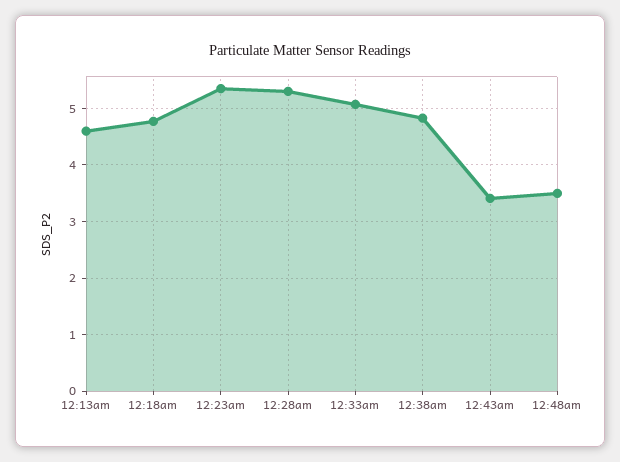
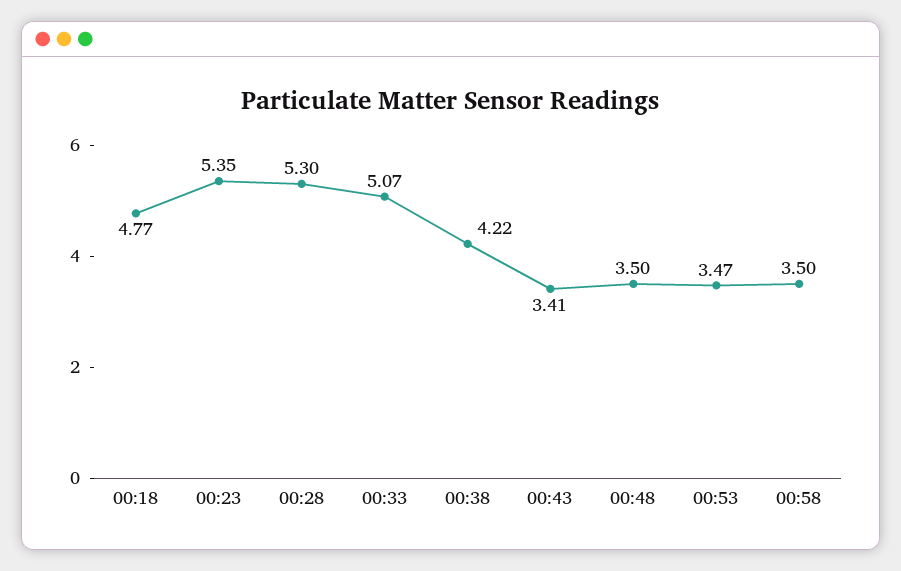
12:13am: 4.6 -> none
12:38am: 4.8 -> 4.22
00:53: none -> 3.47
00:58: none -> 3.5

